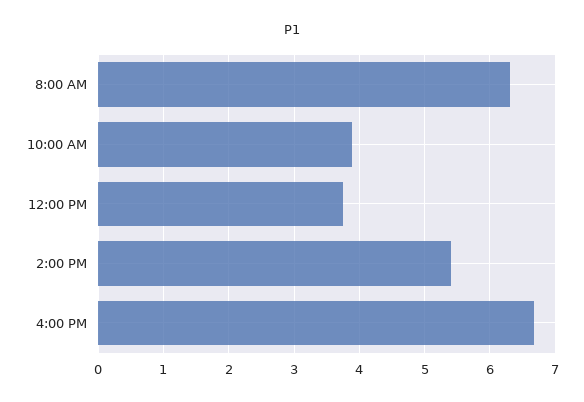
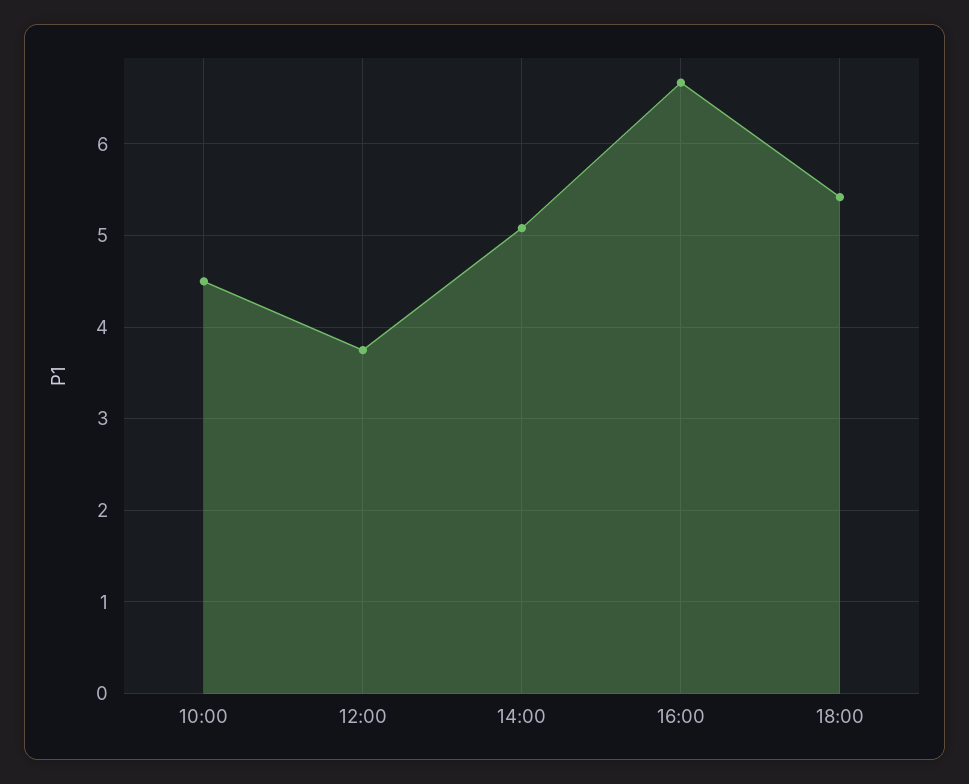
8:00 AM: 6.3 -> none
10:00 AM: 3.9 -> 4.5
2:00 PM: 5.4 -> 5.1
18:00: none -> 5.4

